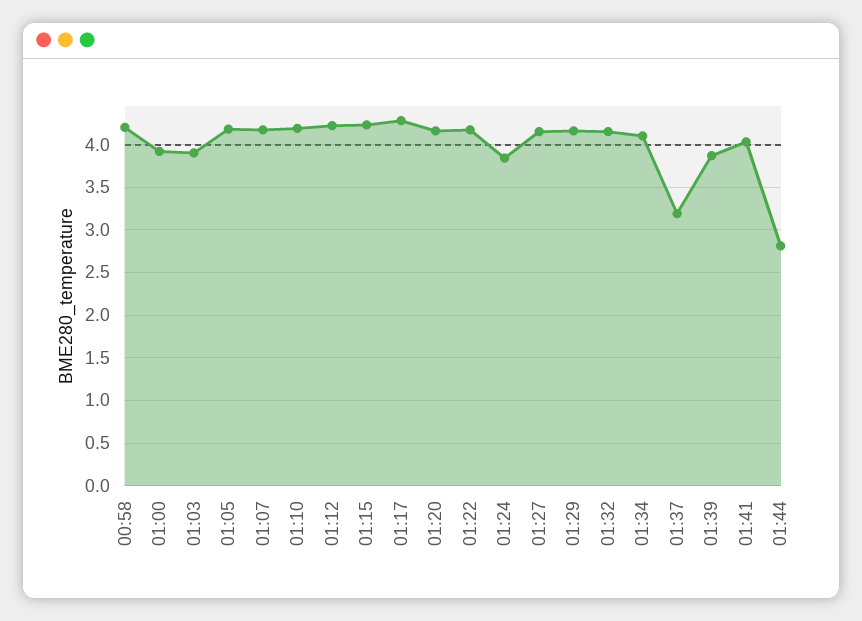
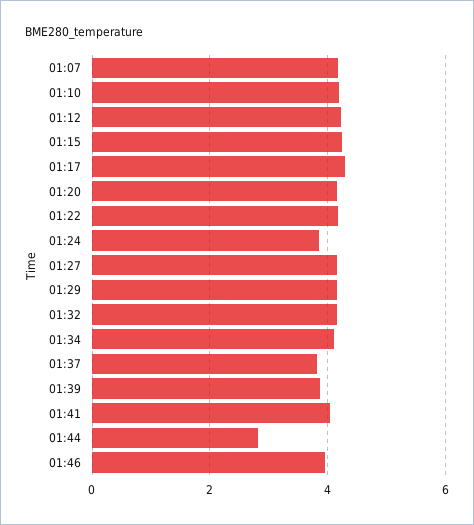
00:58: 4.2 -> none
01:00: 3.9 -> none
01:03: 3.9 -> none
01:05: 4.2 -> none
01:37: 3.2 -> 3.8
01:46: none -> 4

